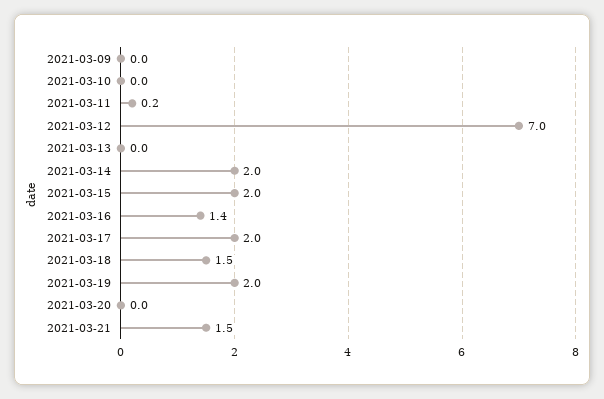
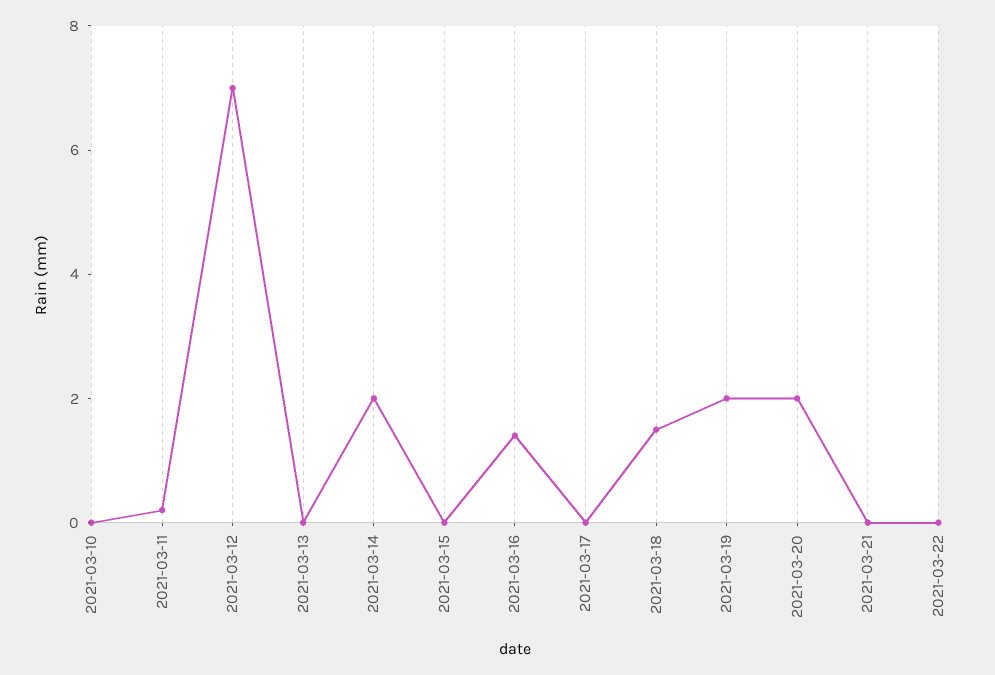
2021-03-09: 0 -> none
2021-03-15: 2 -> 0
2021-03-17: 2 -> 0
2021-03-20: 0 -> 2
2021-03-21: 1.5 -> 0
2021-03-22: none -> 0

